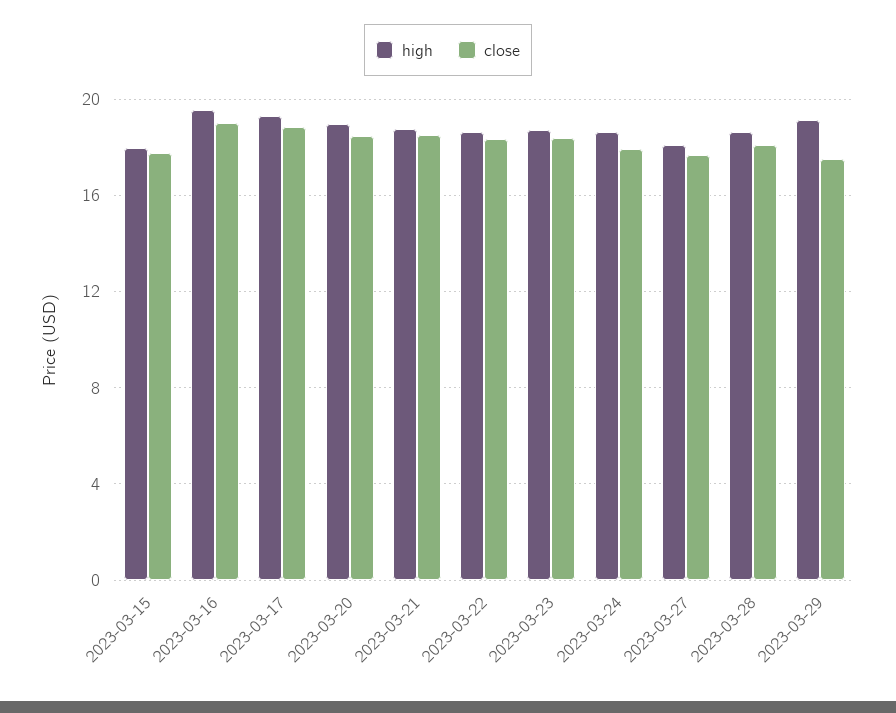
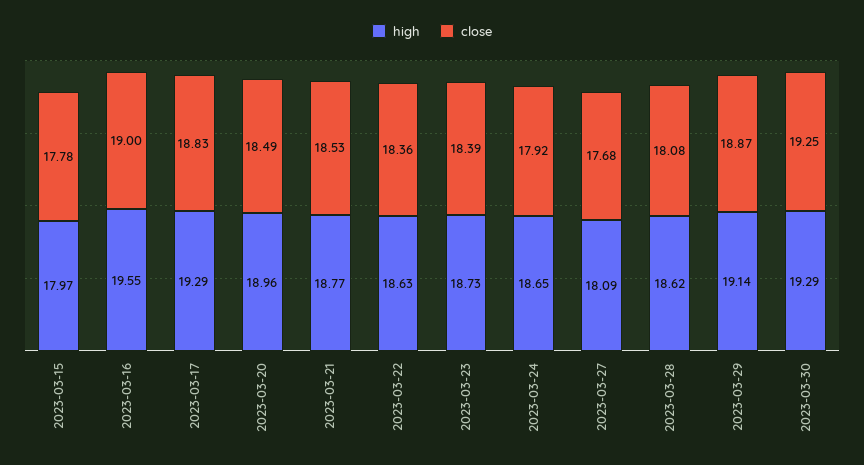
close, 2023-03-29: 17.5 -> 18.87
high, 2023-03-30: none -> 19.29
close, 2023-03-30: none -> 19.25

